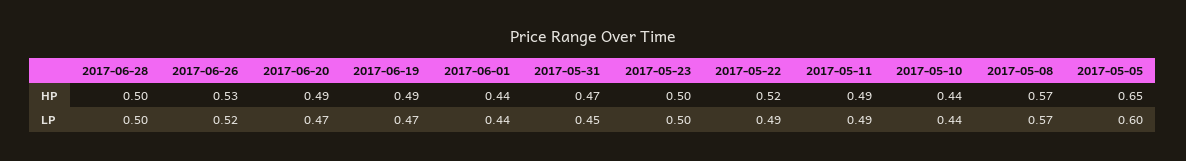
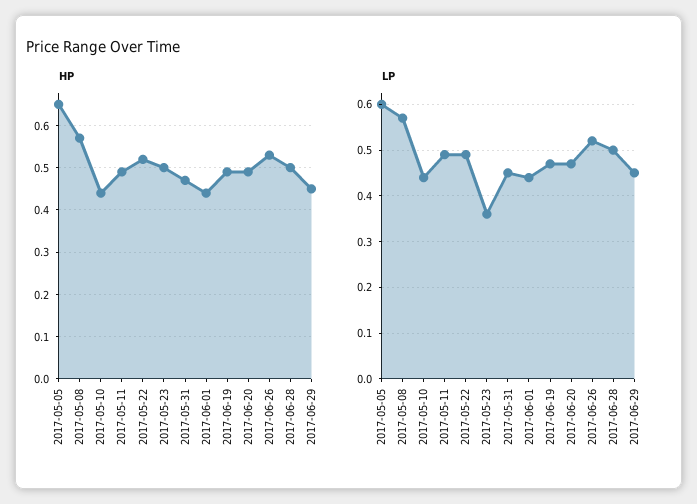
LP, 2017-05-23: 0.5 -> 0.35
HP, 2017-06-29: none -> 0.45
LP, 2017-06-29: none -> 0.45

